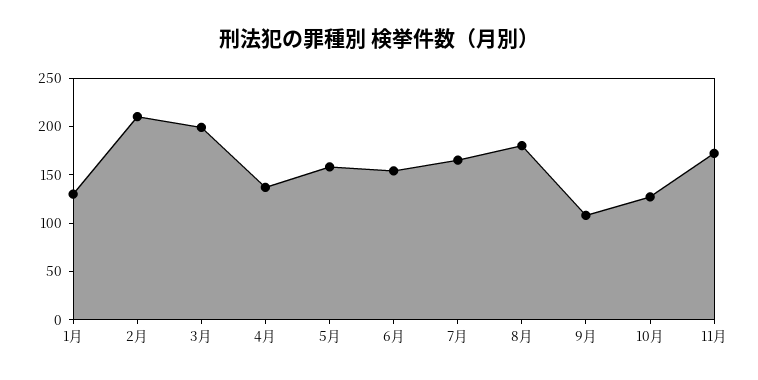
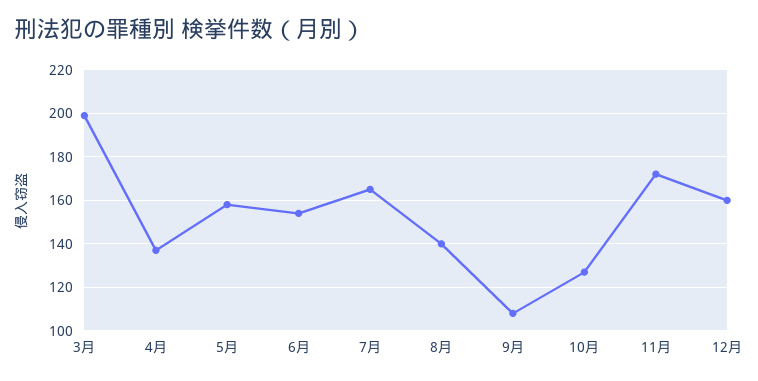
1月: 130 -> none
2月: 210 -> none
8月: 180 -> 140
12月: none -> 160

